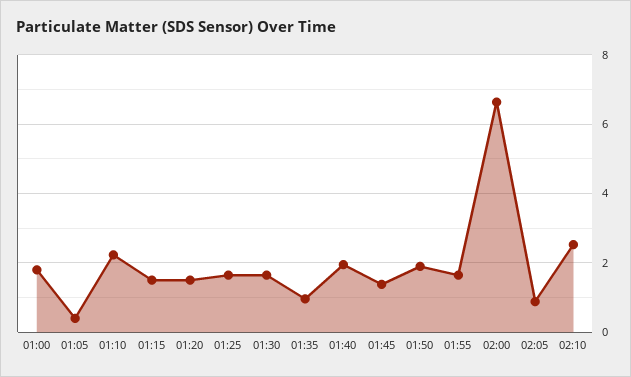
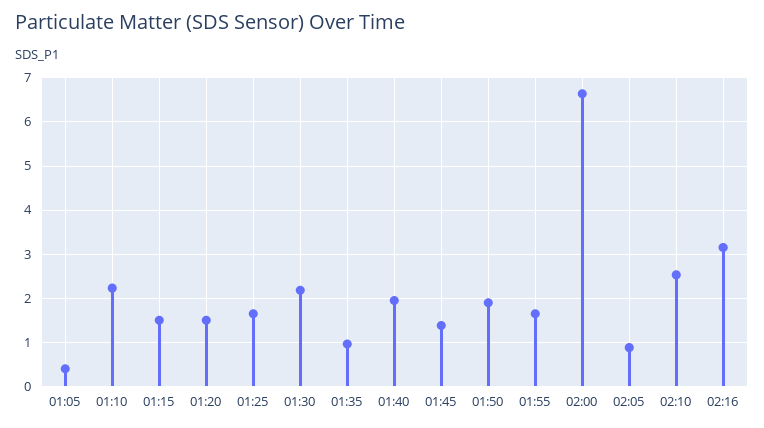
01:00: 1.8 -> none
01:30: 1.6 -> 2.2
02:16: none -> 3.2

